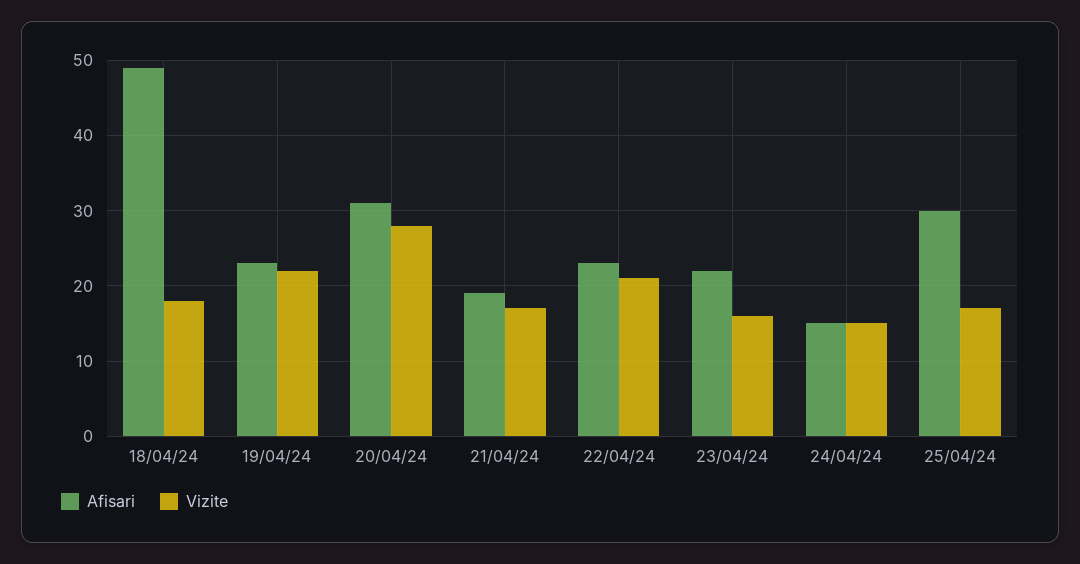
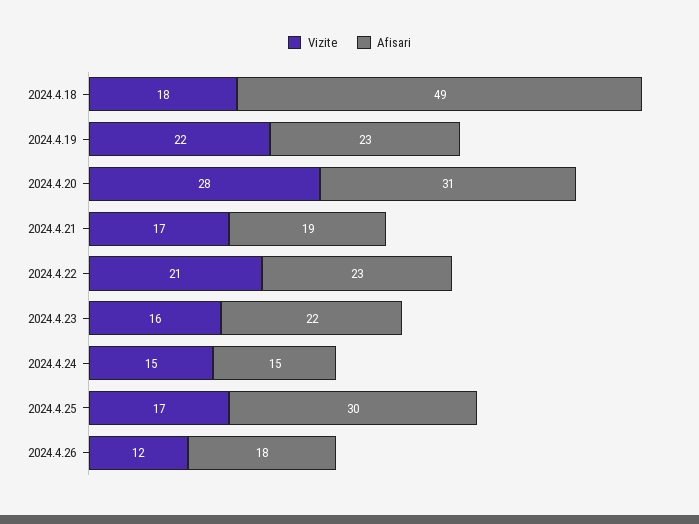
Vizite, 2024.4.26: none -> 12
Afisari, 2024.4.26: none -> 18

